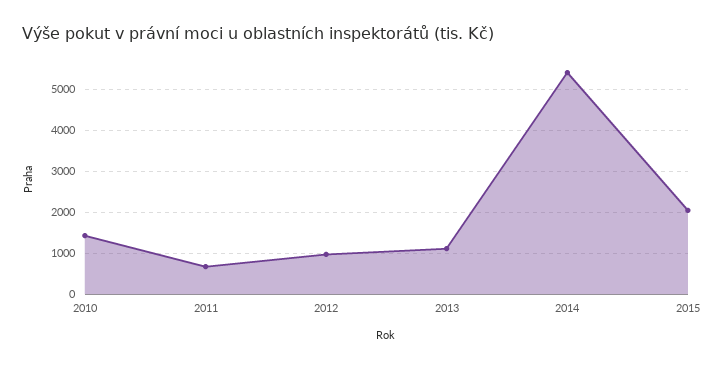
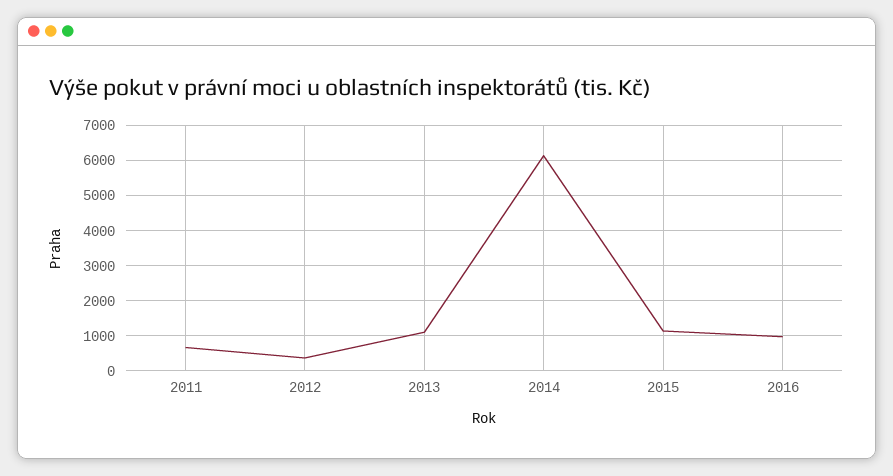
2010: 1400 -> none
2012: 1000 -> 400
2014: 5400 -> 6200
2015: 2000 -> 1200
2016: none -> 1000

